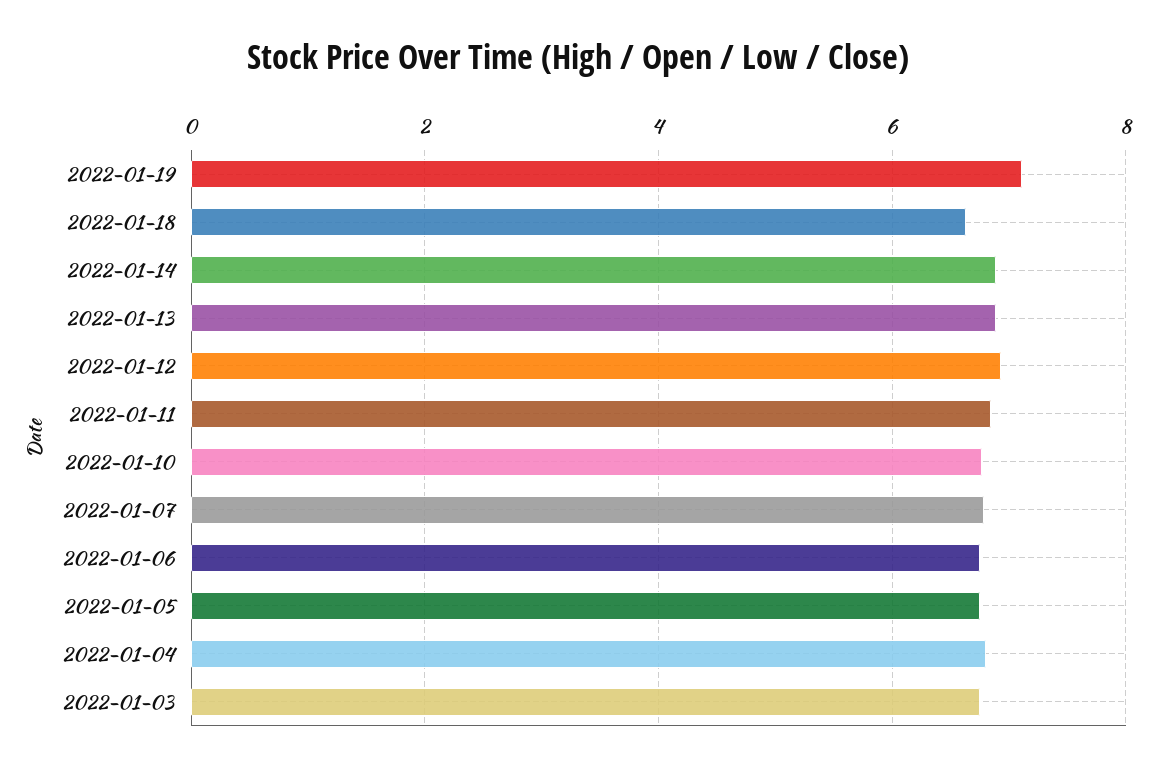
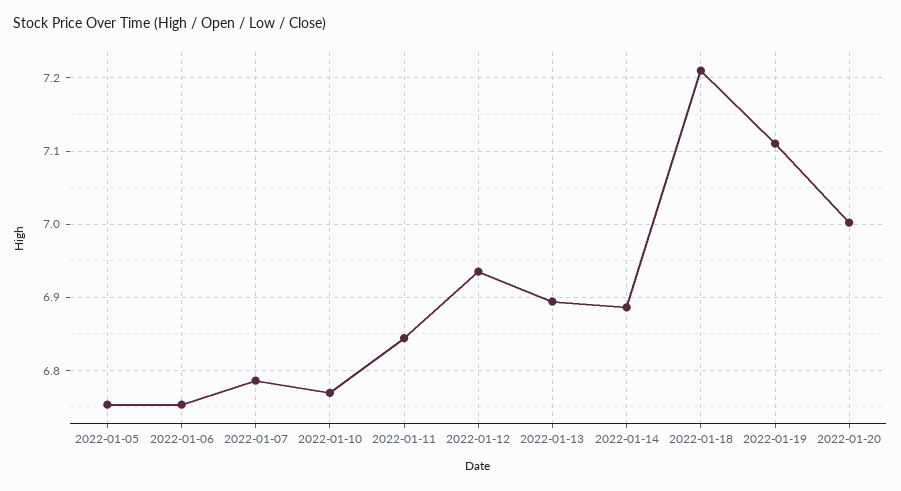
2022-01-18: 6.6 -> 7.21
2022-01-04: 6.8 -> none
2022-01-03: 6.8 -> none
2022-01-20: none -> 7

